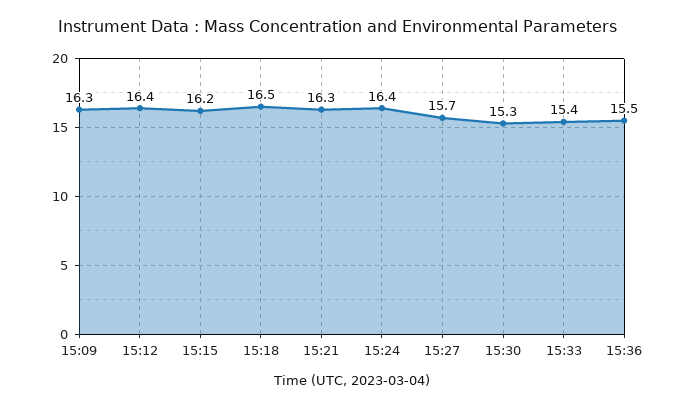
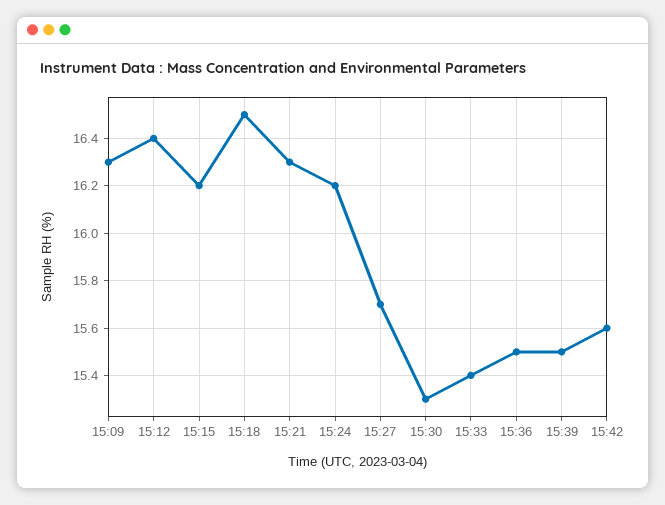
15:24: 16.4 -> 16.2
15:39: none -> 15.5
15:42: none -> 15.6

